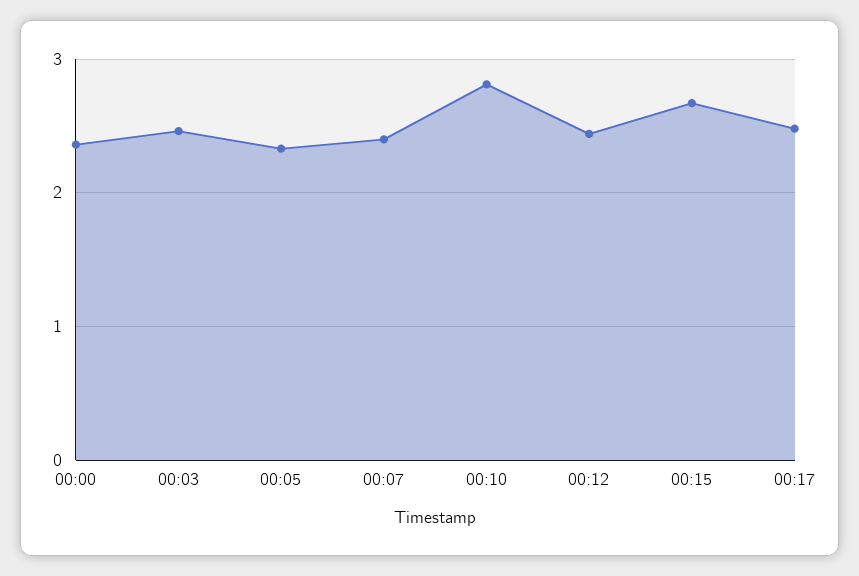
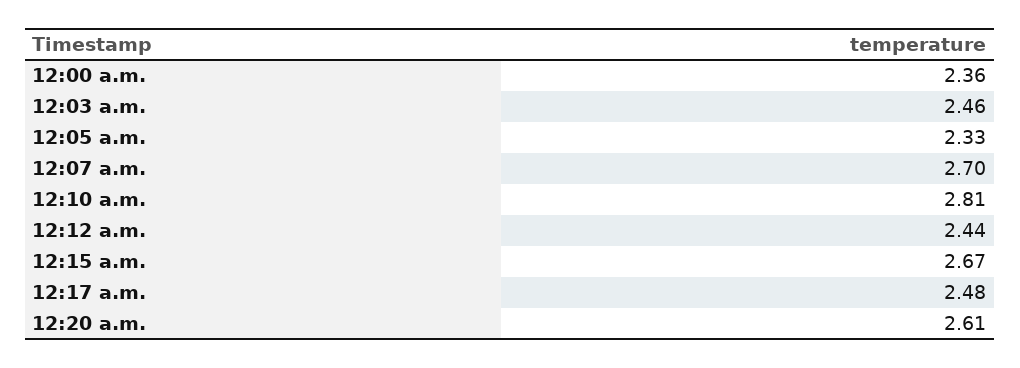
00:07: 2.4 -> 2.7
12:20 a.m.: none -> 2.61

